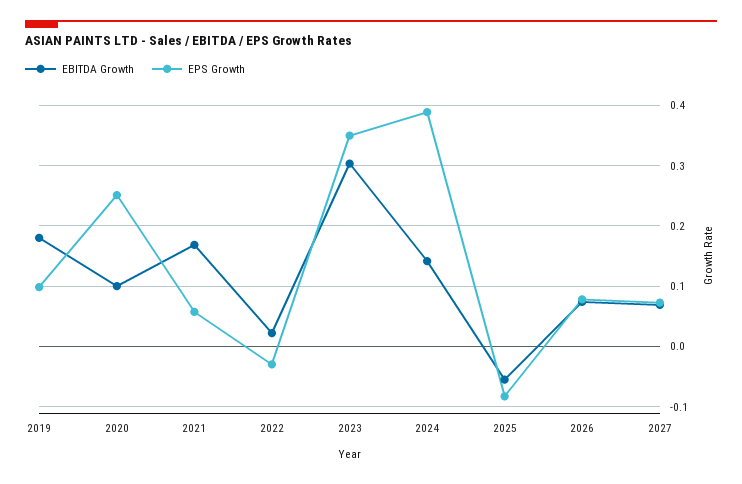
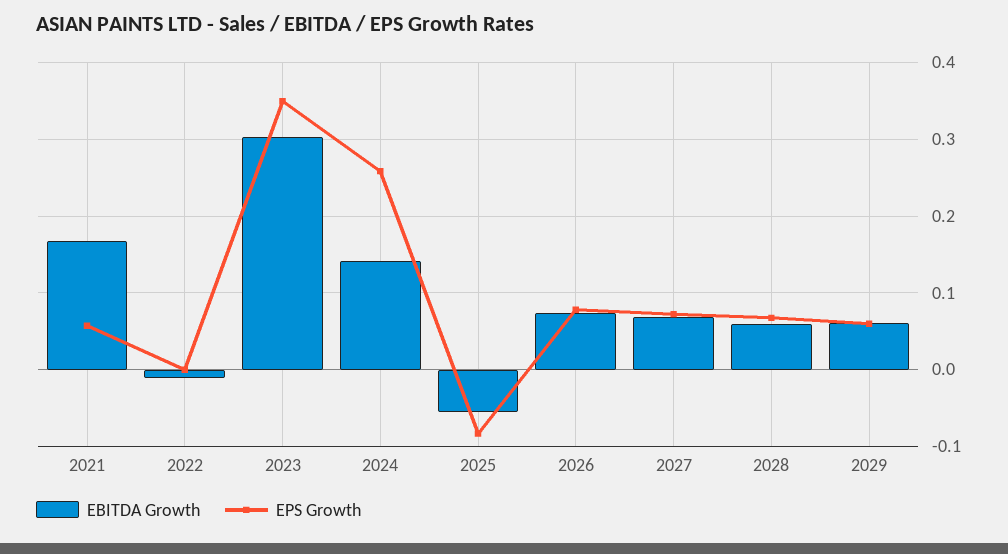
EBITDA Growth, 2019: 0.18 -> none
EPS Growth, 2019: 0.1 -> none
EBITDA Growth, 2020: 0.1 -> none
EPS Growth, 2020: 0.25 -> none
EBITDA Growth, 2022: 0.02 -> -0.01
EPS Growth, 2022: -0.03 -> 0
EPS Growth, 2024: 0.39 -> 0.26
EBITDA Growth, 2028: none -> 0.06
EPS Growth, 2028: none -> 0.07
EBITDA Growth, 2029: none -> 0.06
EPS Growth, 2029: none -> 0.06

